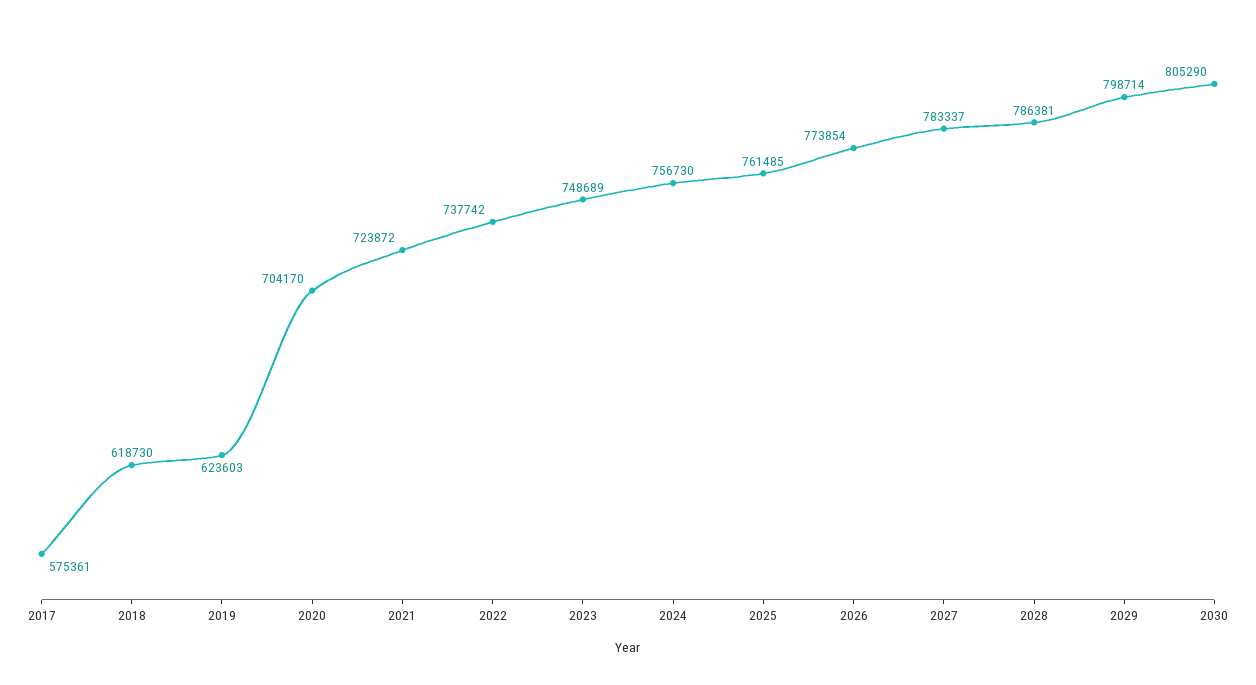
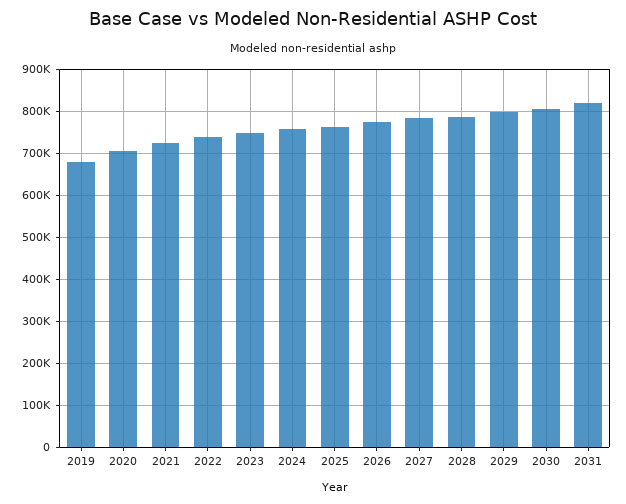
2017: 575361 -> none
2018: 618730 -> none
2019: 623603 -> 680000
2031: none -> 820000

